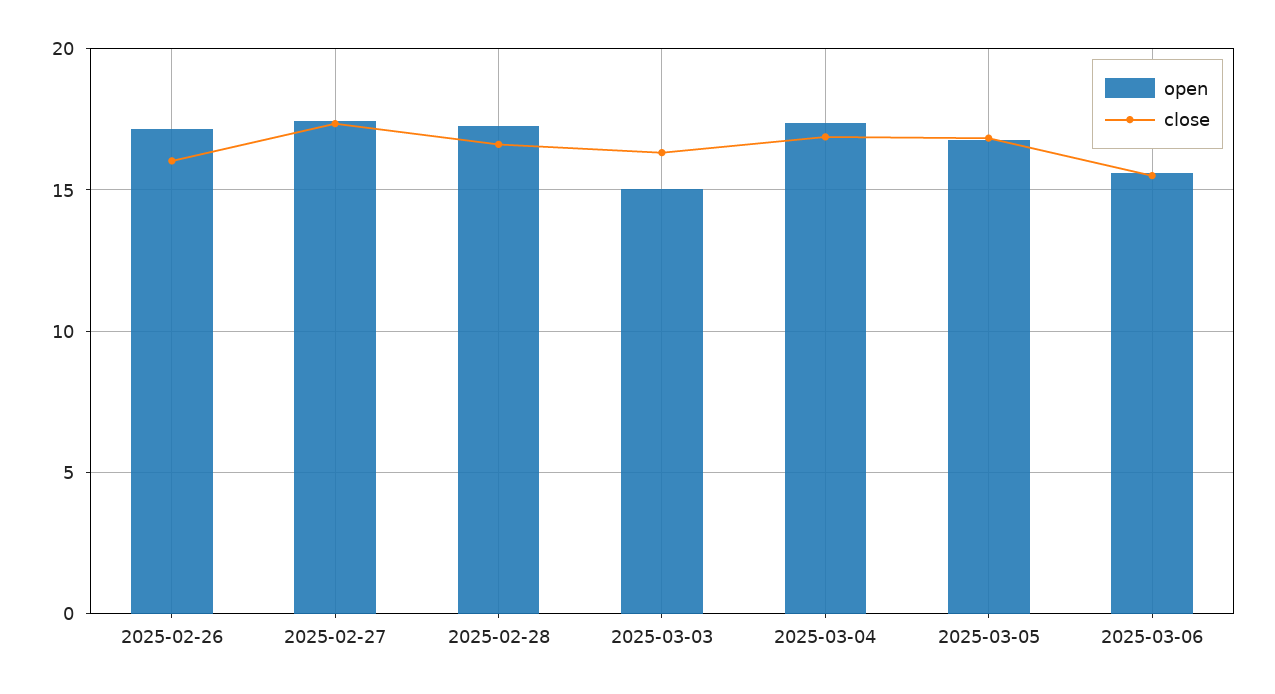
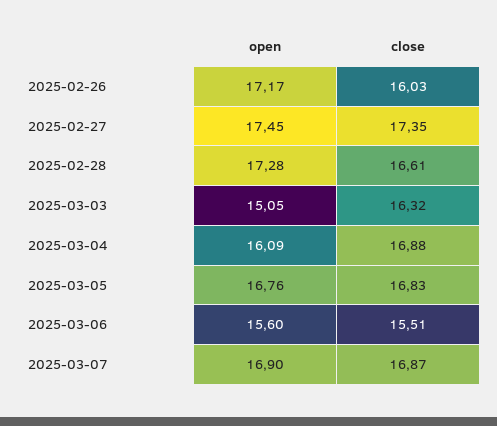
open, 2025-03-04: 17.5 -> 16.09
open, 2025-03-07: none -> 16.9
close, 2025-03-07: none -> 16.87

